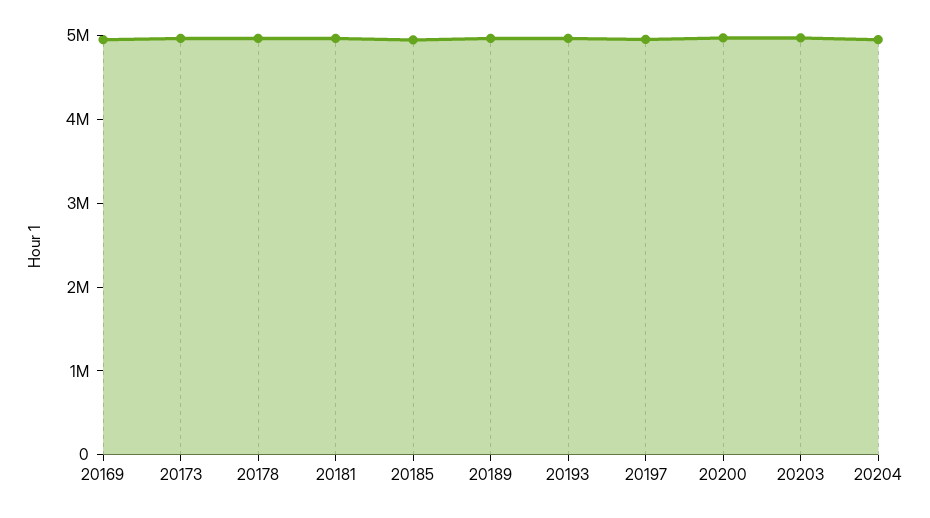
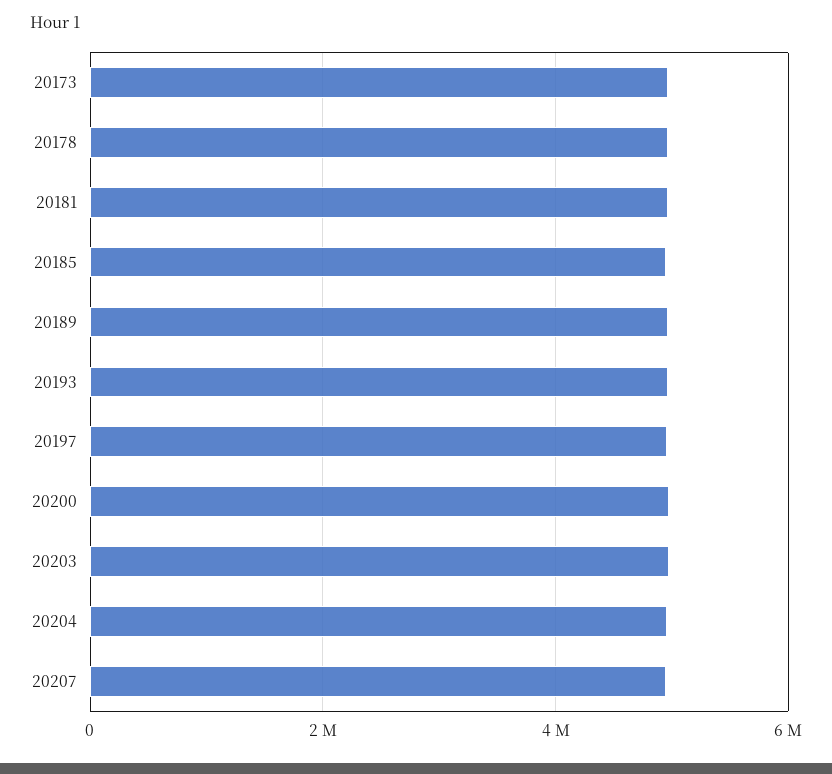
20169: 5000000 -> none
20207: none -> 5000000

